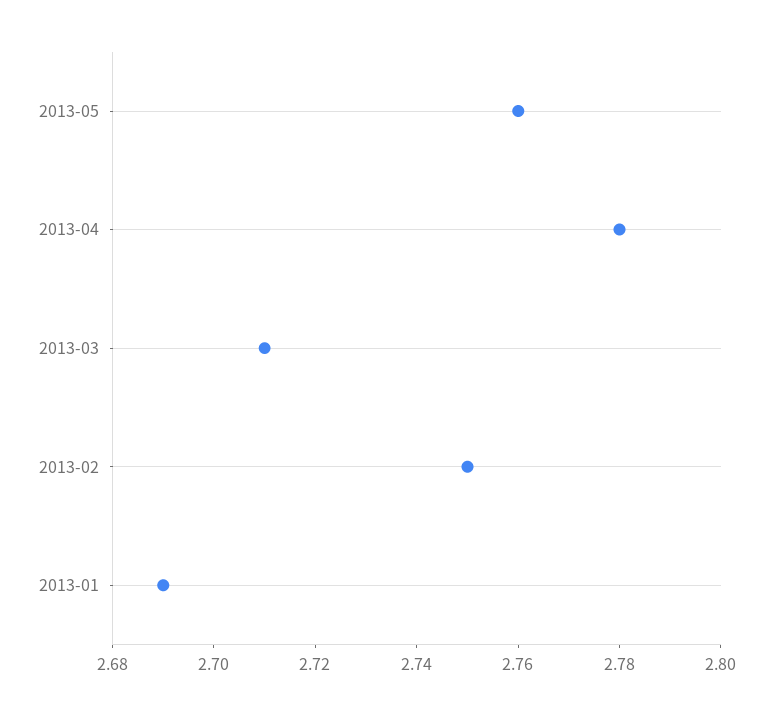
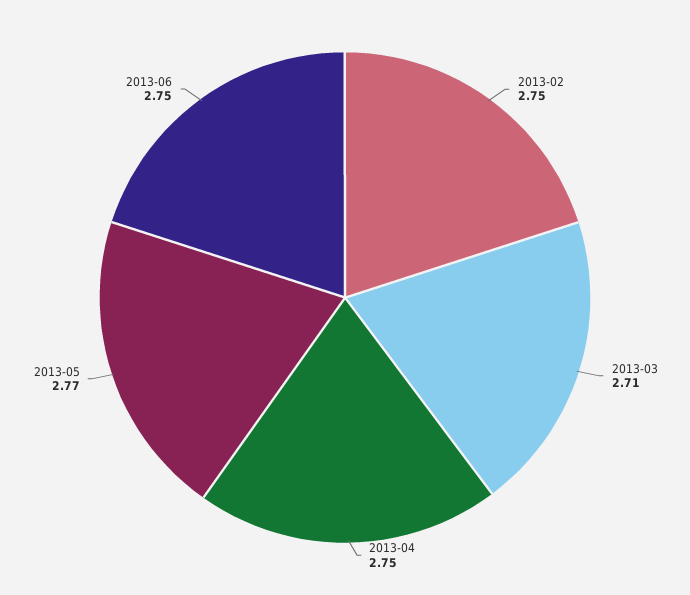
2013-05: 2.76 -> 2.77
2013-04: 2.78 -> 2.75
2013-01: 2.69 -> none
2013-06: none -> 2.75

